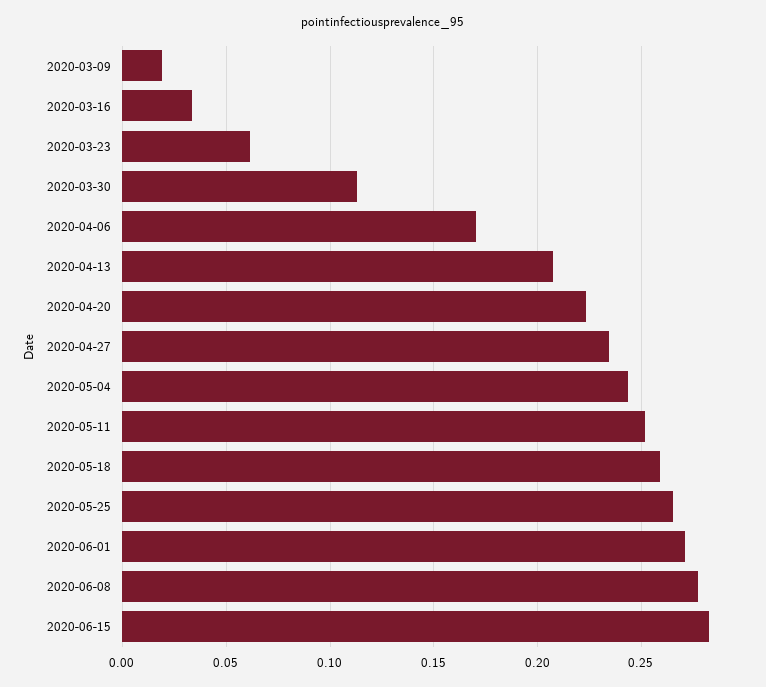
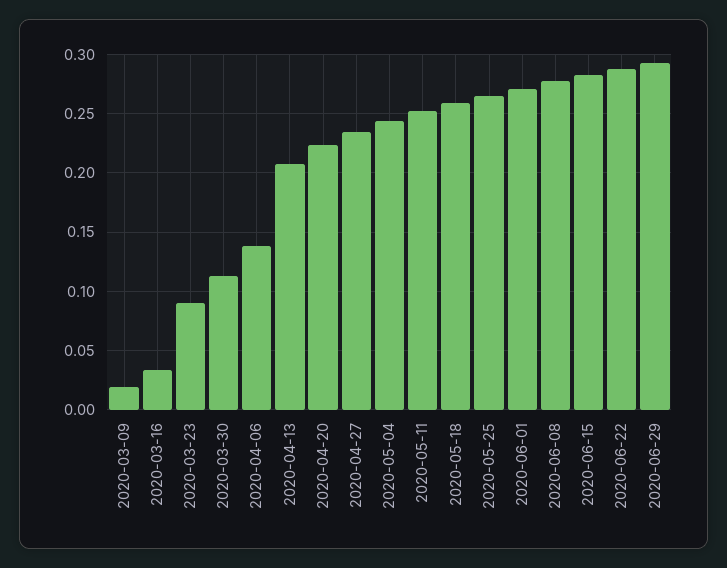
2020-03-23: 0.06 -> 0.09
2020-04-06: 0.17 -> 0.14
2020-06-22: none -> 0.29
2020-06-29: none -> 0.29

